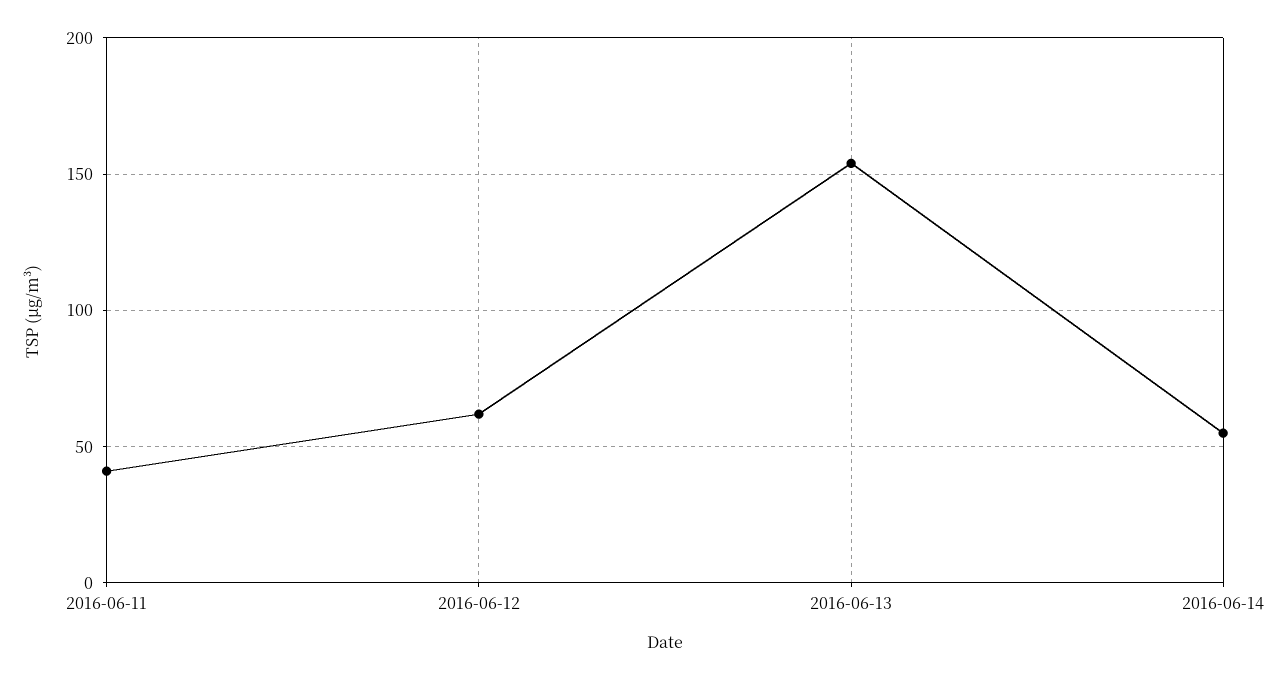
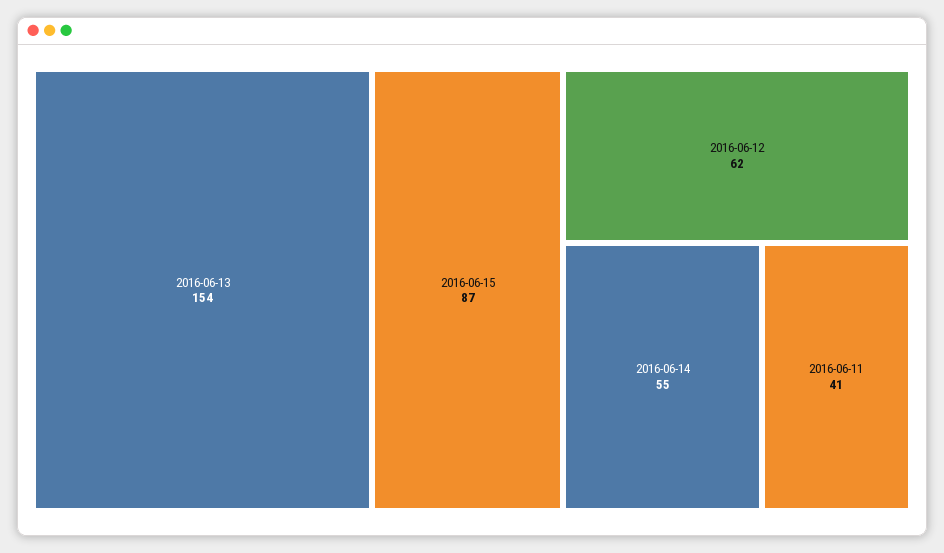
2016-06-15: none -> 87

